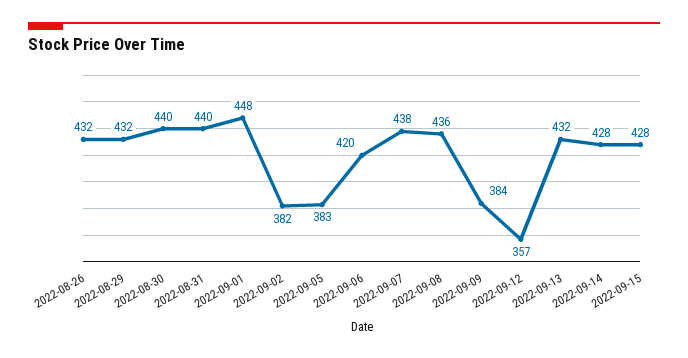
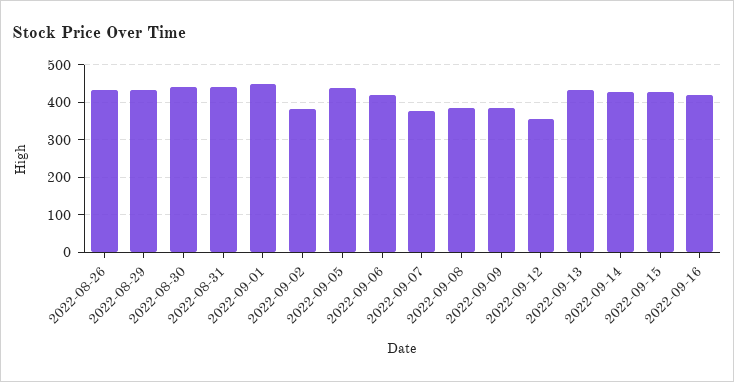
2022-09-05: 383 -> 440
2022-09-07: 438 -> 380
2022-09-08: 436 -> 380
2022-09-16: none -> 420

